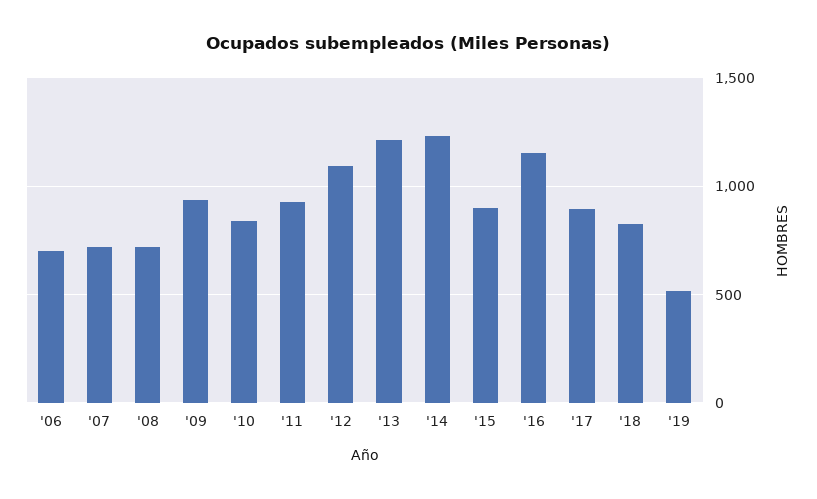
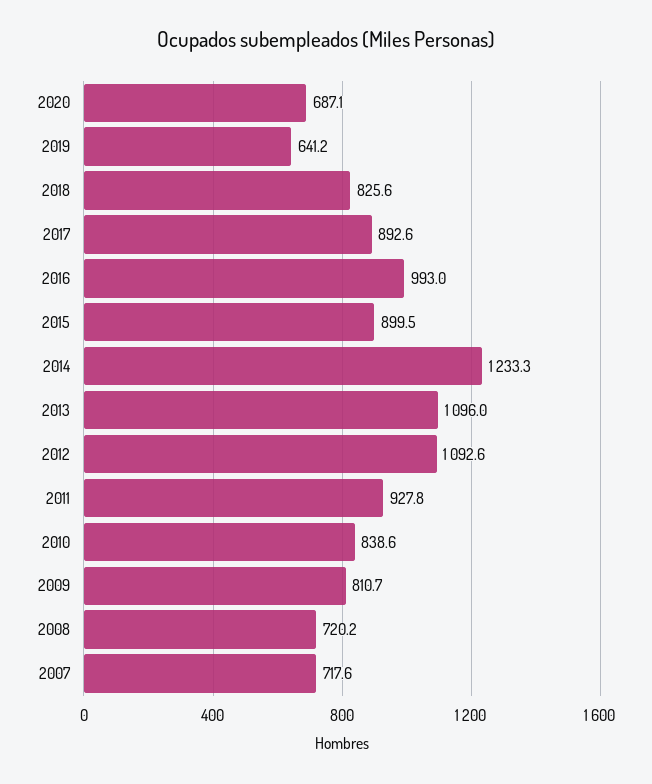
'06: 700 -> none
'09: 950 -> 810.7
'13: 1200 -> 1096
'16: 1150 -> 993
'19: 500 -> 641.2
2020: none -> 687.1

